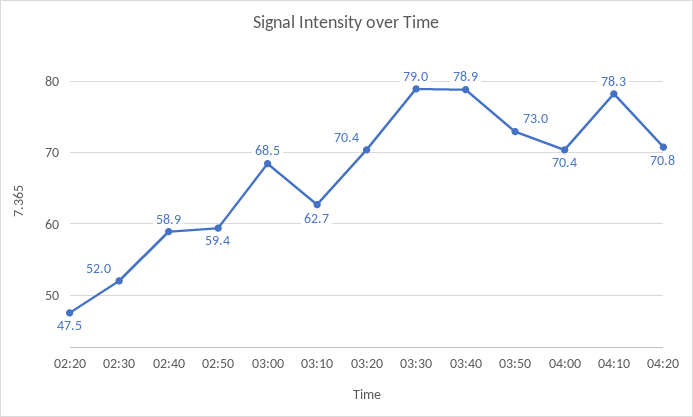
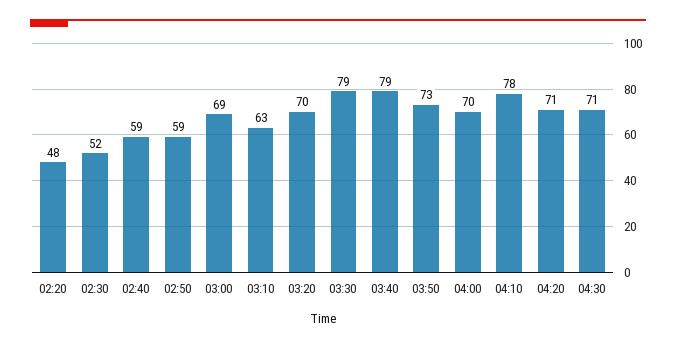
04:30: none -> 71

